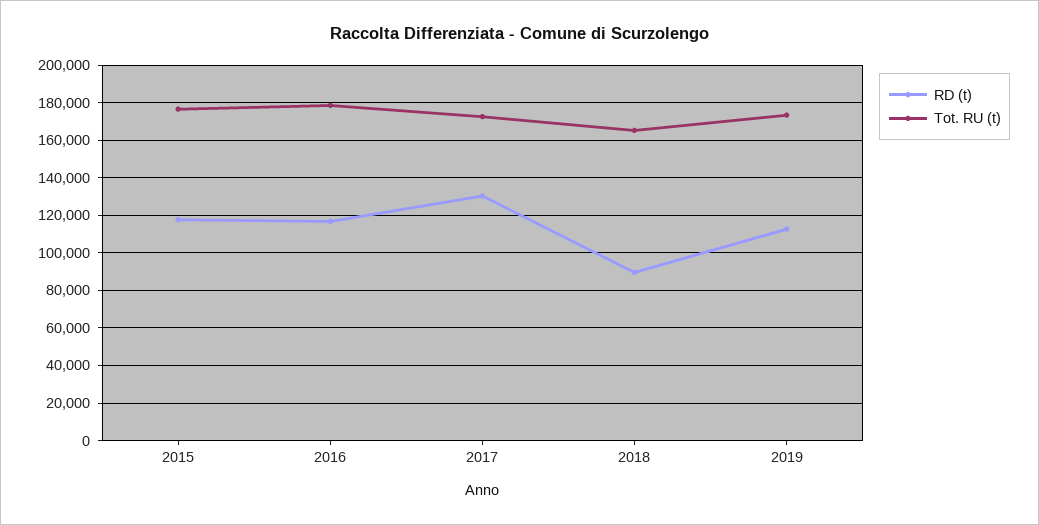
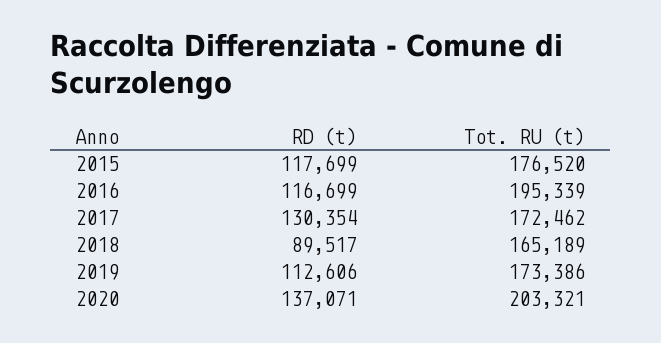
Tot. RU (t), 2016: 180000 -> 195339
RD (t), 2020: none -> 137071
Tot. RU (t), 2020: none -> 203321

